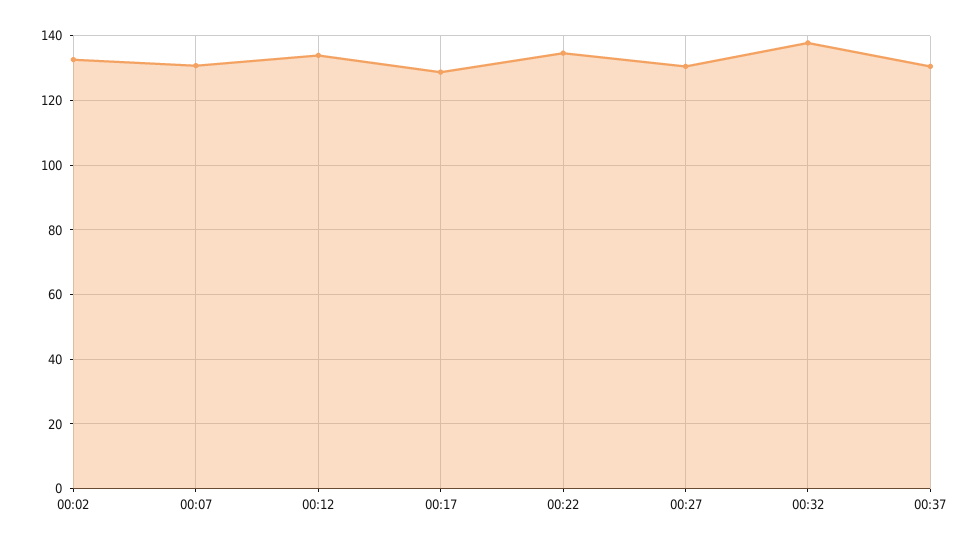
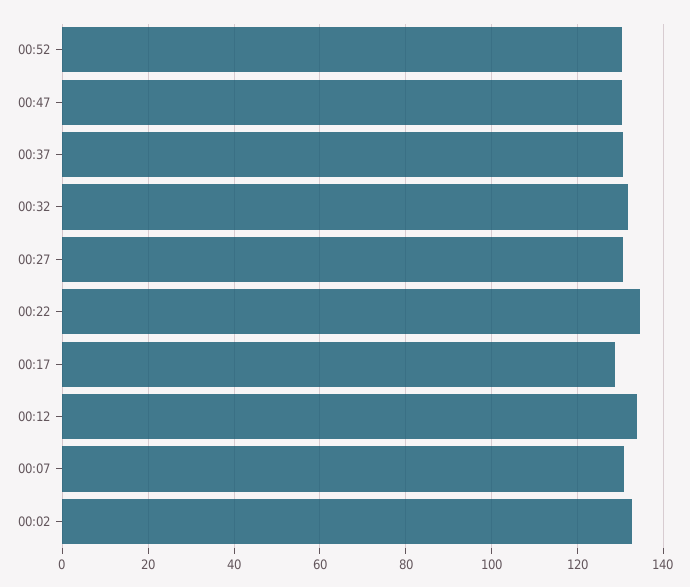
00:32: 138 -> 132
00:52: none -> 130
00:47: none -> 130

